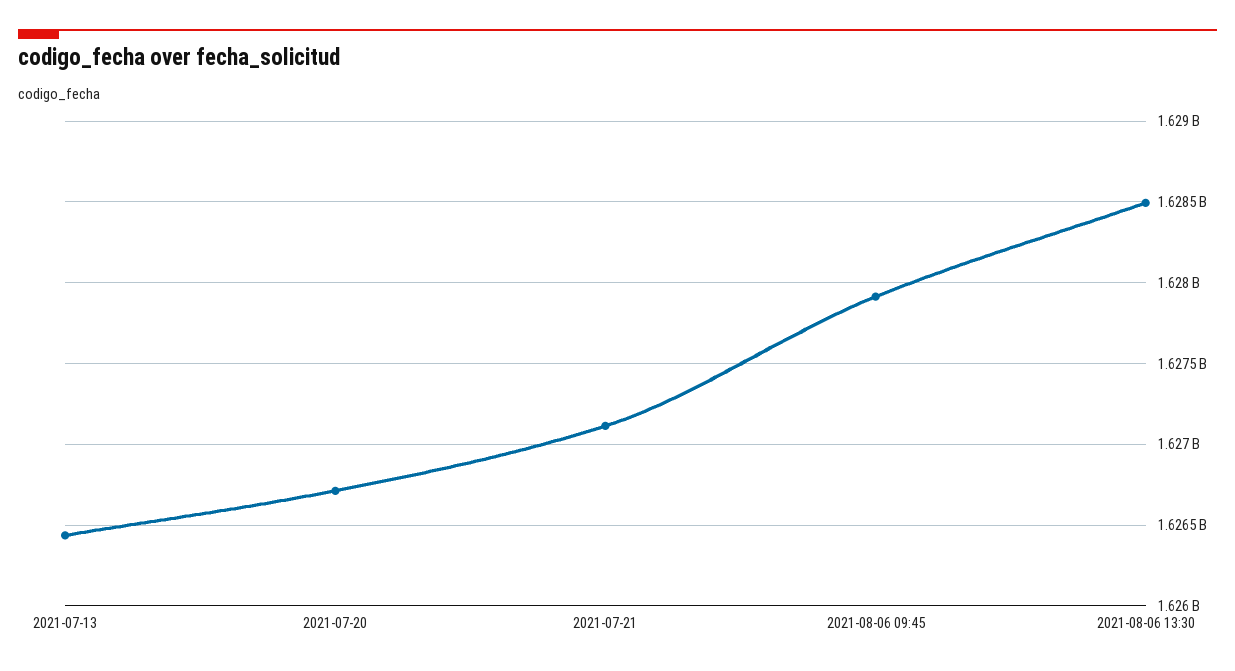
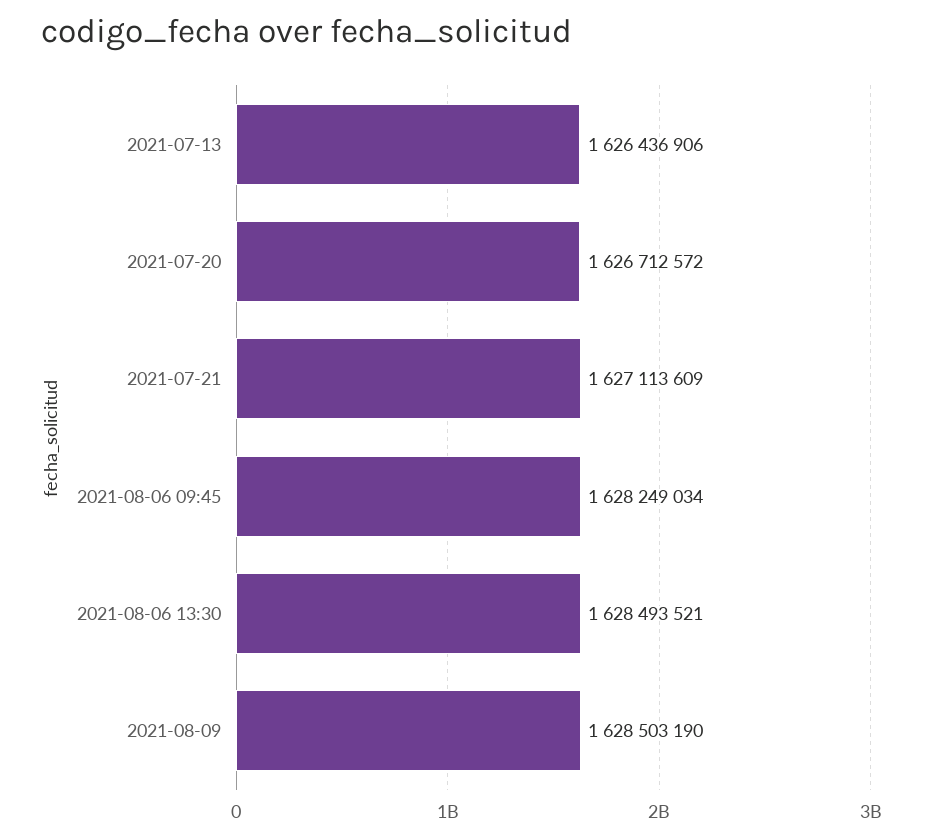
2021-08-06 09:45: 1627900000 -> 1628249034
2021-08-09: none -> 1628503190

